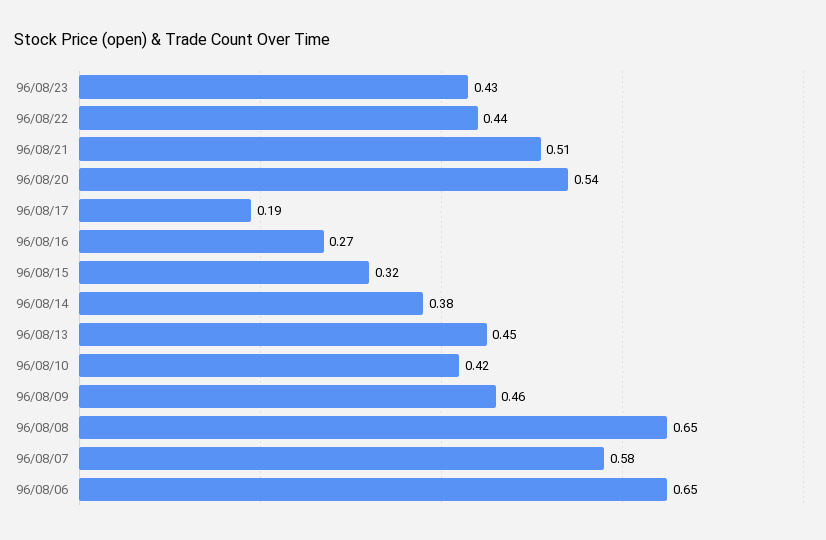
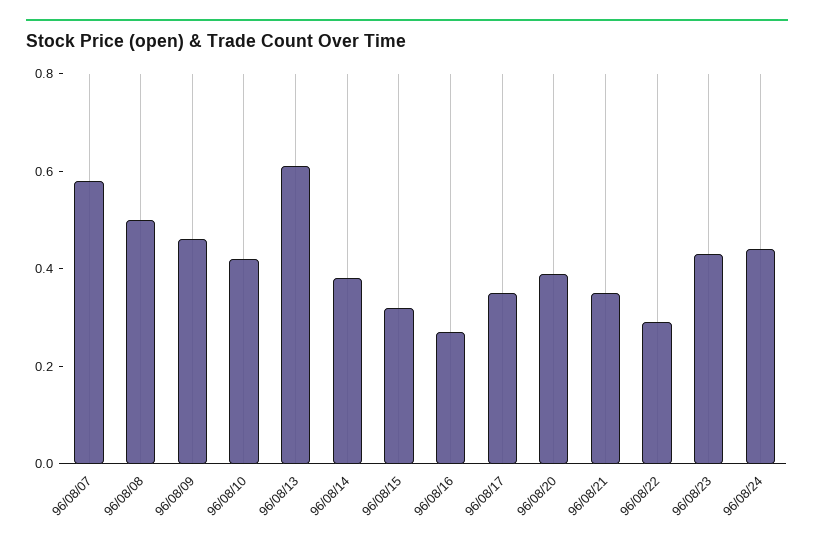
96/08/22: 0.44 -> 0.3
96/08/21: 0.51 -> 0.35
96/08/20: 0.54 -> 0.4
96/08/17: 0.19 -> 0.35
96/08/13: 0.45 -> 0.6
96/08/08: 0.65 -> 0.5
96/08/06: 0.65 -> none
96/08/24: none -> 0.45

